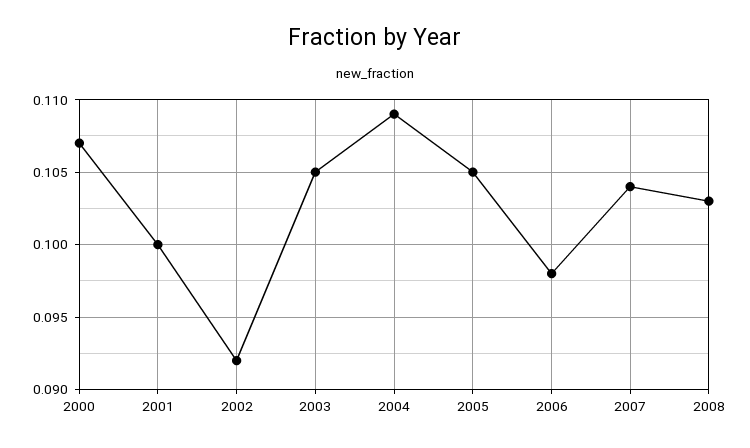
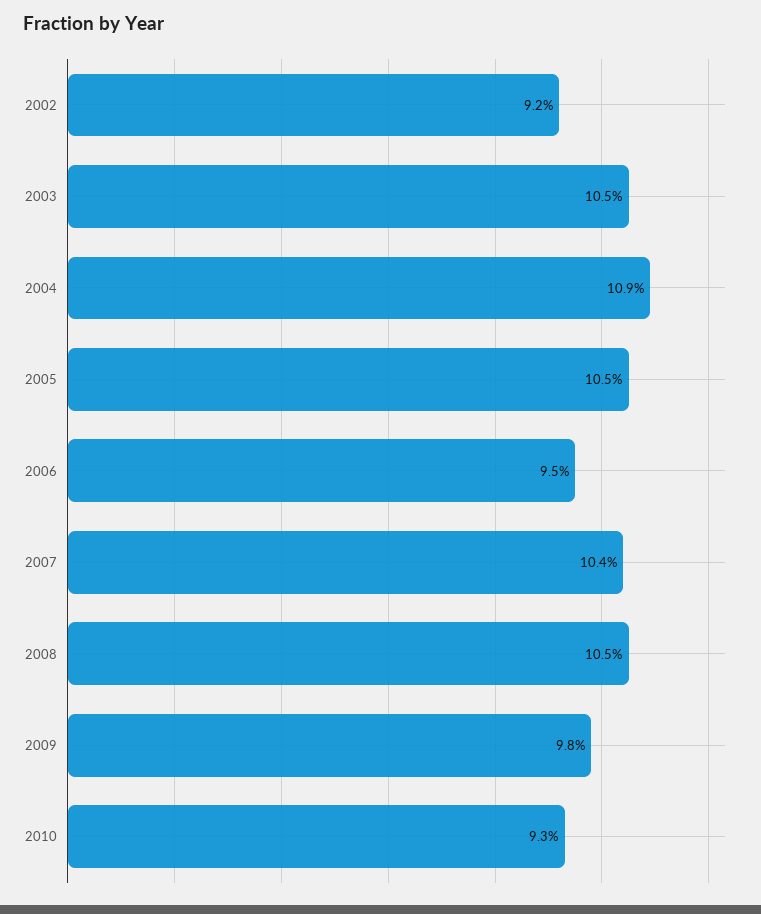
2000: 0.107 -> none
2001: 0.1 -> none
2006: 0.098 -> 0.095
2008: 0.103 -> 0.105
2009: none -> 0.098
2010: none -> 0.093

